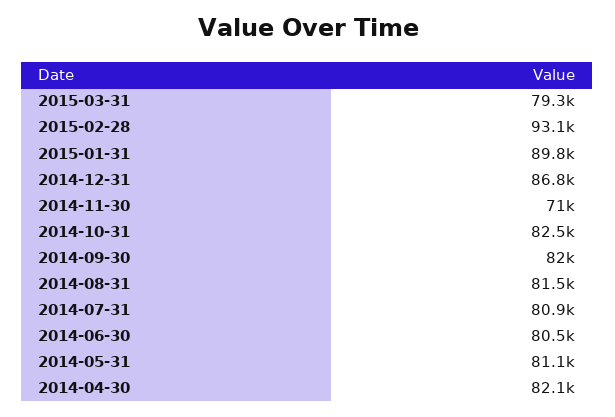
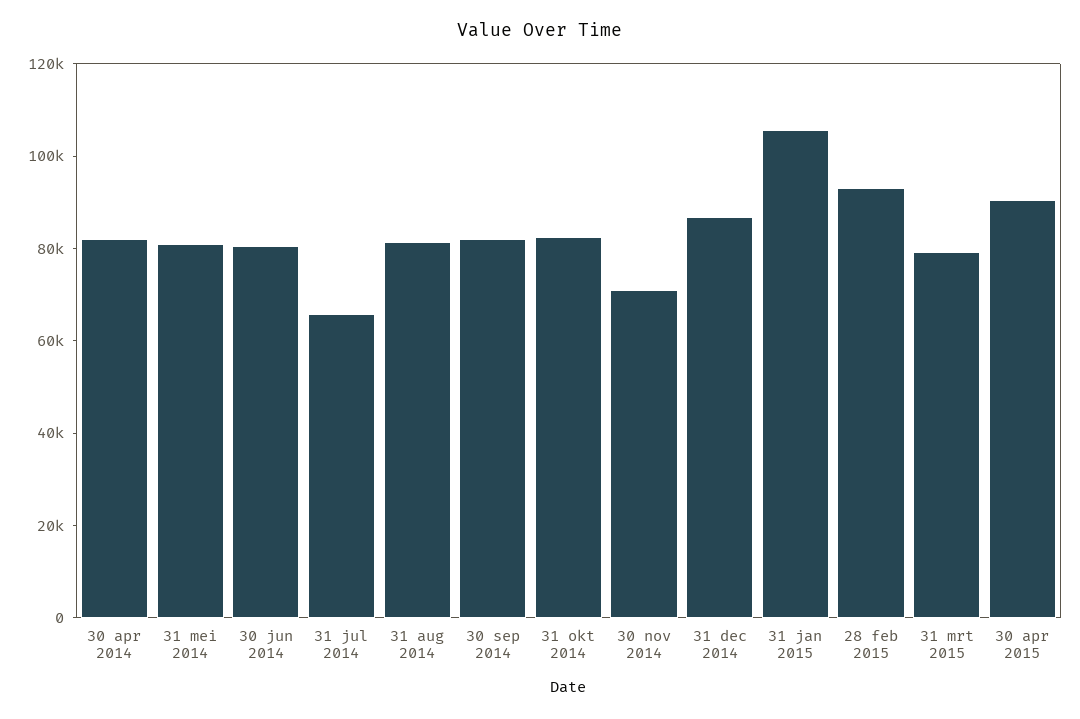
2015-01-31: 89800 -> 105000
2014-07-31: 80900 -> 65000
30 apr 2015: none -> 90000

